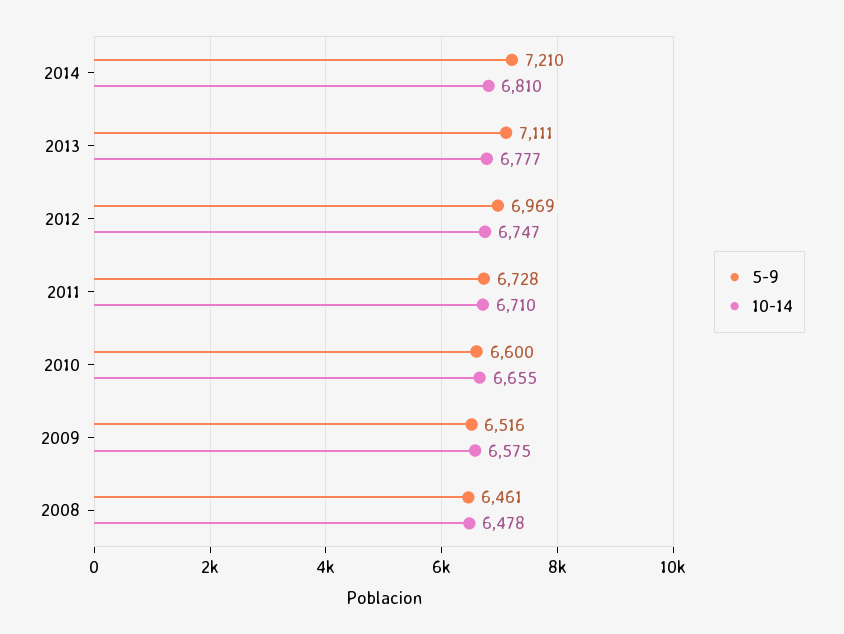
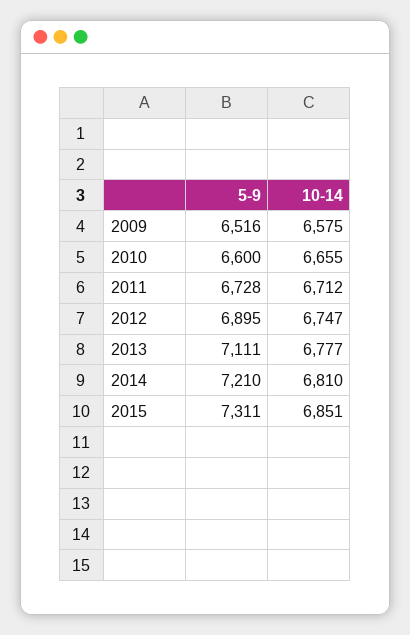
5-9, 2012: 6969 -> 6895
10-14, 2011: 6710 -> 6712
5-9, 2008: 6461 -> none
10-14, 2008: 6478 -> none
5-9, 2015: none -> 7311
10-14, 2015: none -> 6851

